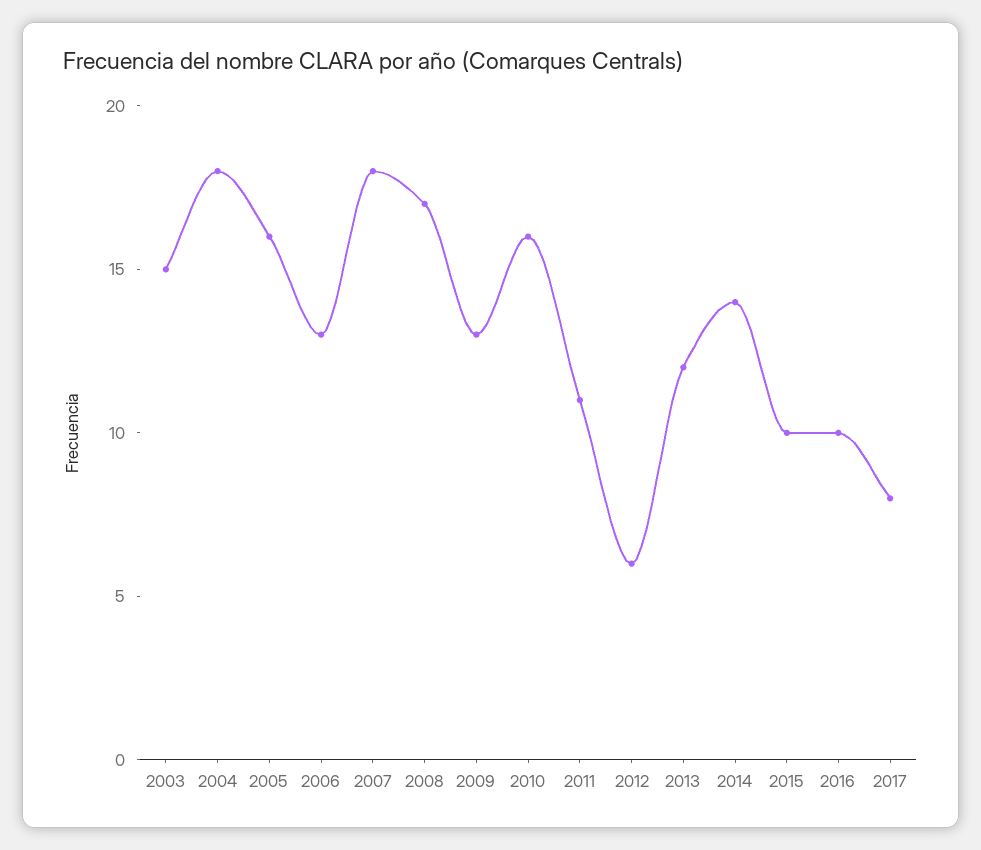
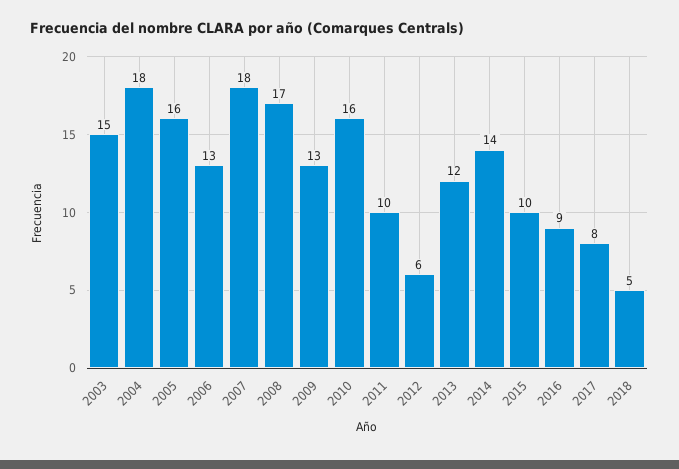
2011: 11 -> 10
2016: 10 -> 9
2018: none -> 5

